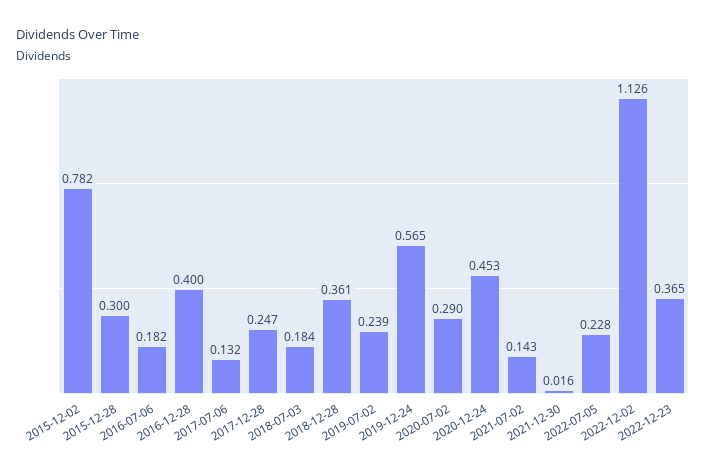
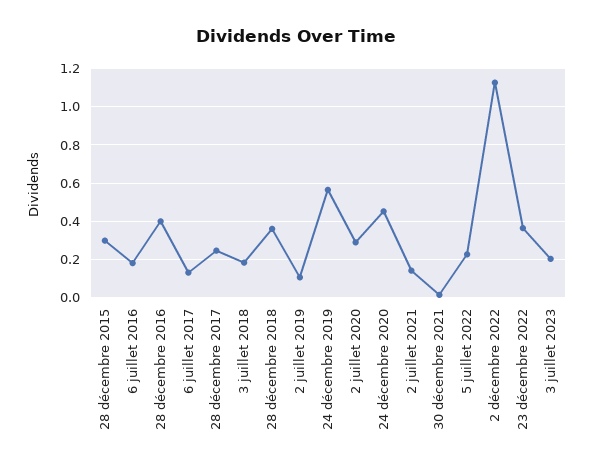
2015-12-02: 0.782 -> none
2019-07-02: 0.239 -> 0.1
3 juillet 2023: none -> 0.2

